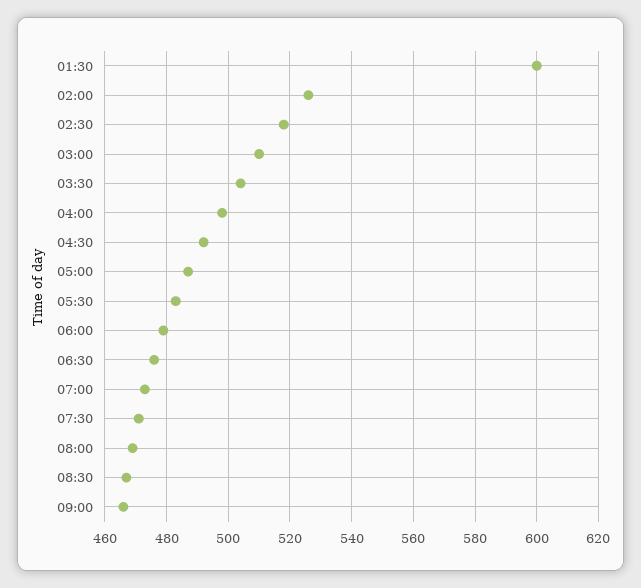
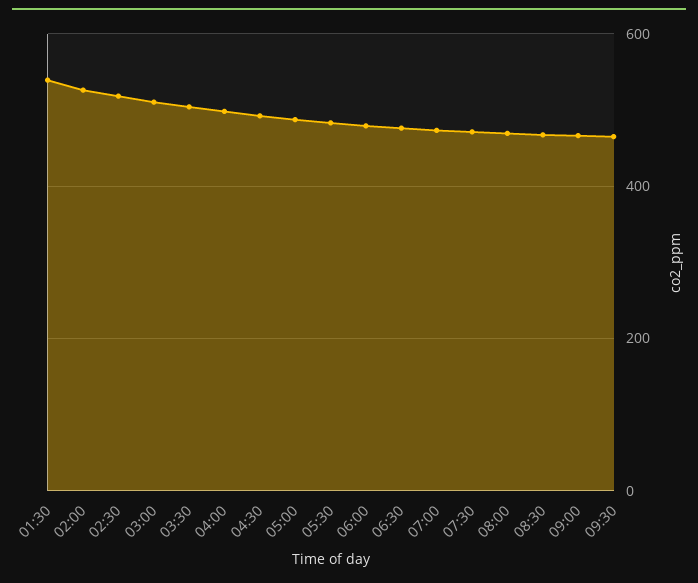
01:30: 600 -> 540
09:30: none -> 460

